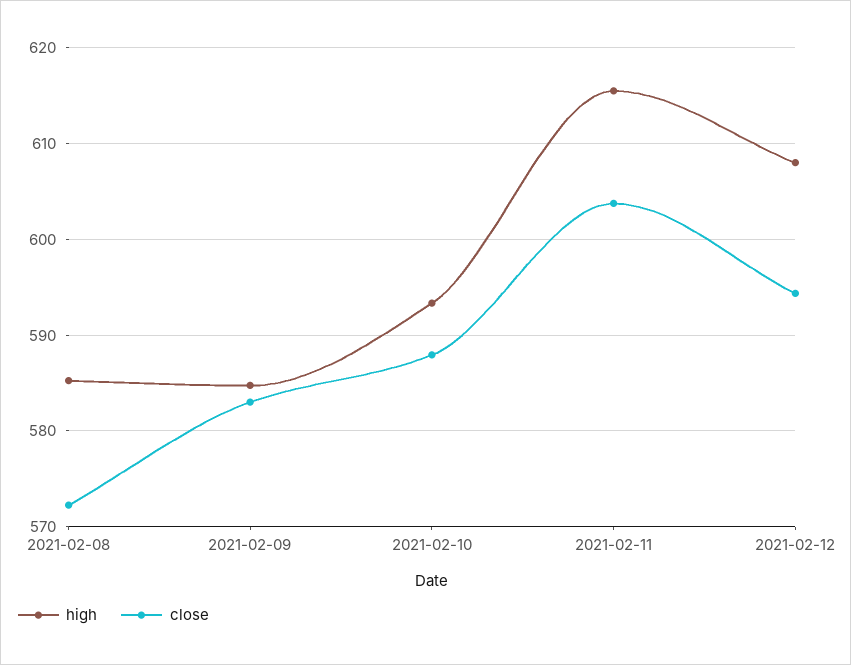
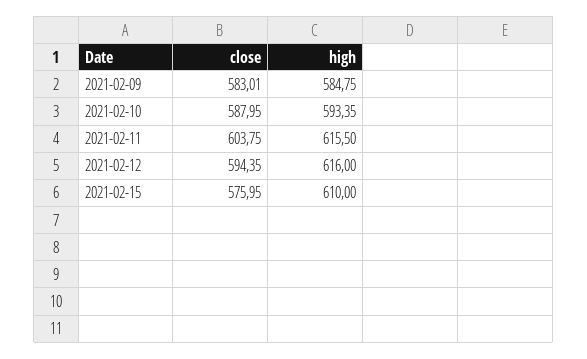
high, 2021-02-08: 585 -> none
close, 2021-02-08: 572 -> none
high, 2021-02-12: 608 -> 616
close, 2021-02-15: none -> 575.95
high, 2021-02-15: none -> 610

